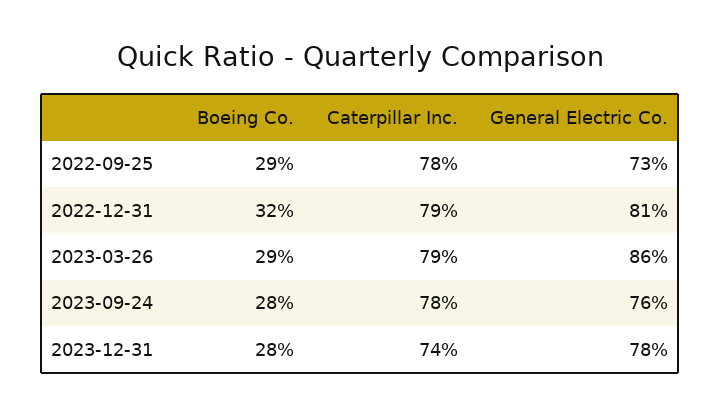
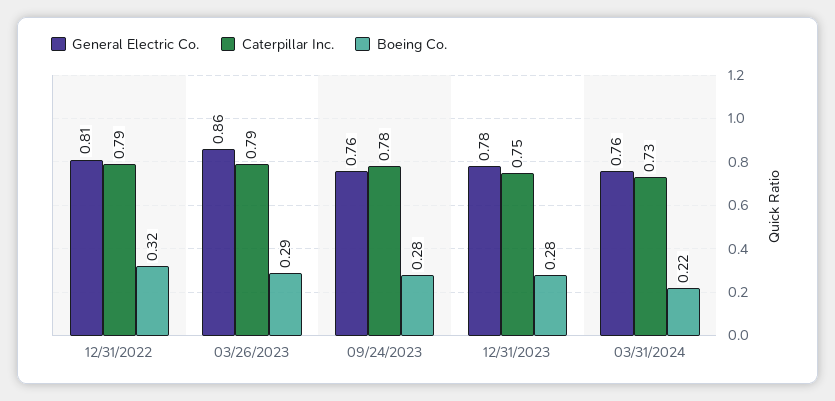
Boeing Co., 2022-09-25: 0.29 -> none
Caterpillar Inc., 2022-09-25: 0.78 -> none
General Electric Co., 2022-09-25: 0.73 -> none
Caterpillar Inc., 2023-12-31: 0.74 -> 0.75
General Electric Co., 03/31/2024: none -> 0.76
Caterpillar Inc., 03/31/2024: none -> 0.73
Boeing Co., 03/31/2024: none -> 0.22

